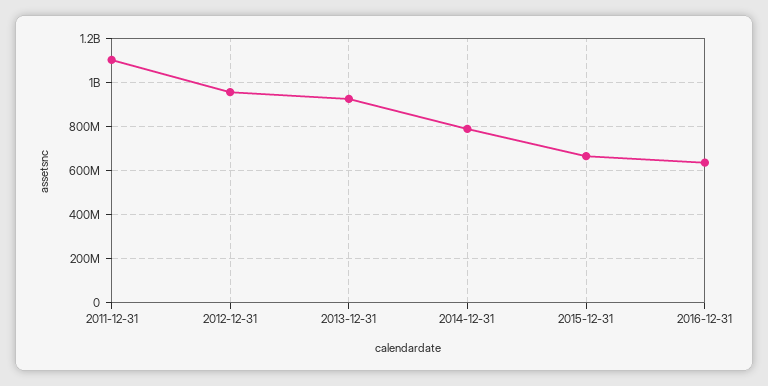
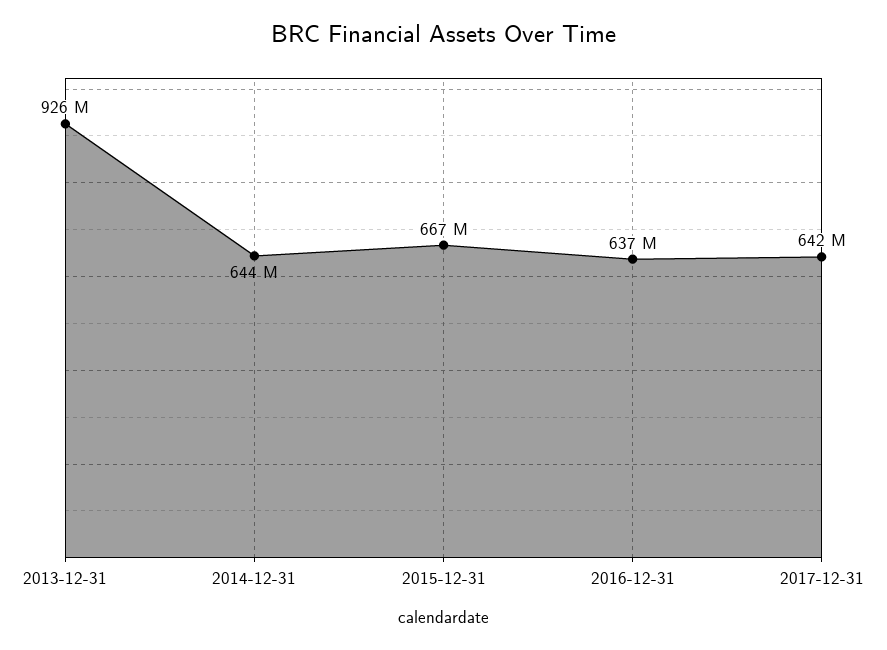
2011-12-31: 1100000000 -> none
2012-12-31: 950000000 -> none
2014-12-31: 800000000 -> 644000000
2017-12-31: none -> 642000000

